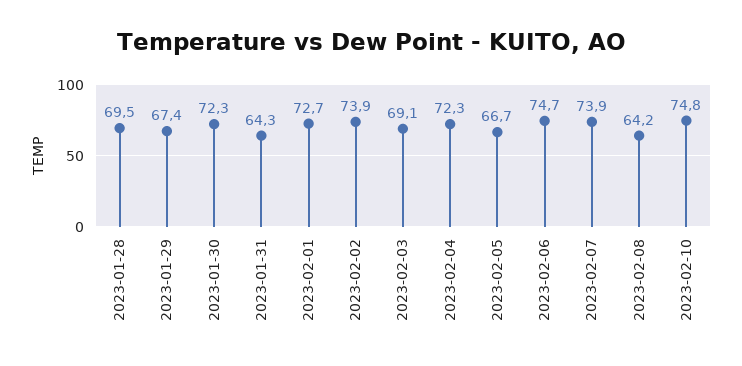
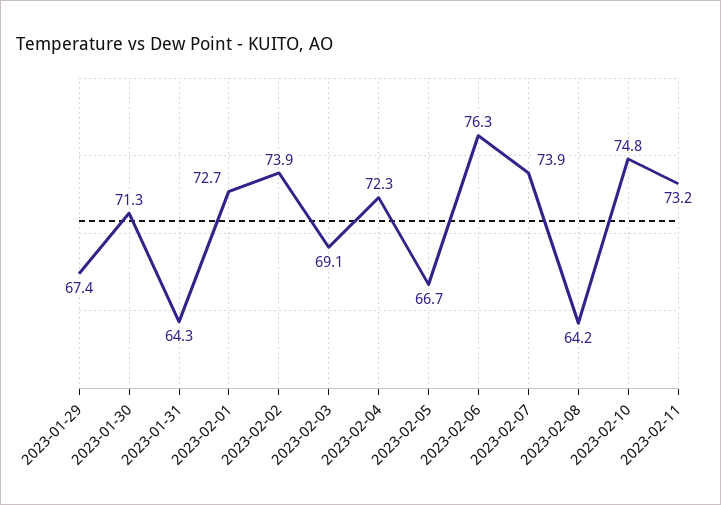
2023-01-28: 69.5 -> none
2023-01-30: 72.3 -> 71.3
2023-02-06: 74.7 -> 76.3
2023-02-11: none -> 73.2

